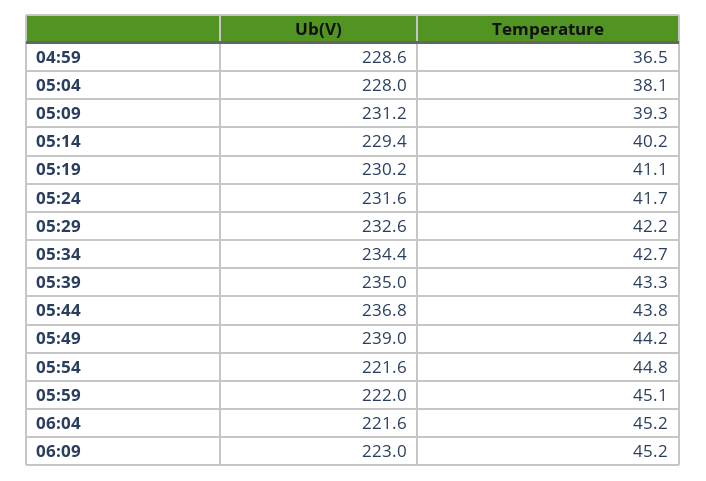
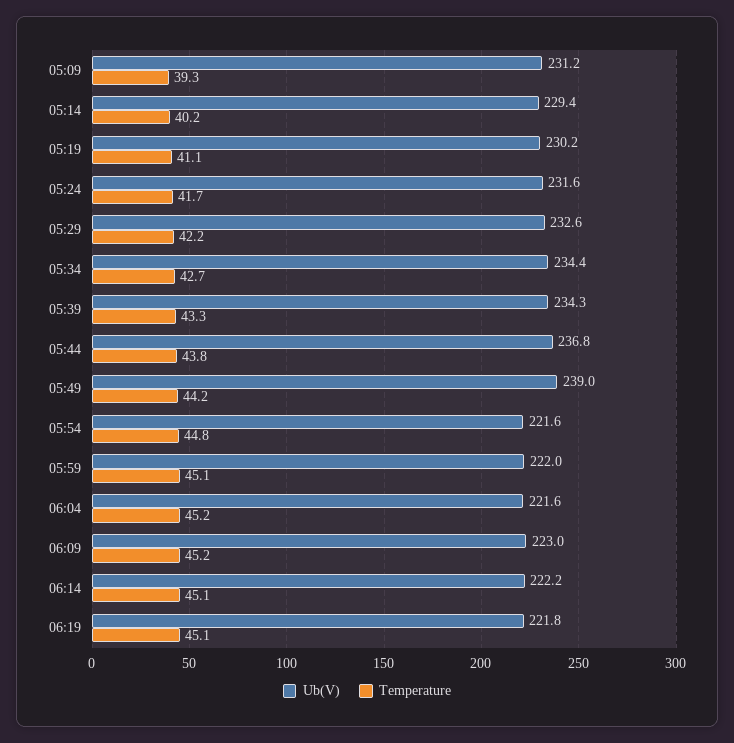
Ub(V), 04:59: 228.6 -> none
Temperature, 04:59: 36.5 -> none
Ub(V), 05:04: 228 -> none
Temperature, 05:04: 38.1 -> none
Ub(V), 05:39: 235 -> 234.3
Ub(V), 06:14: none -> 222.2
Temperature, 06:14: none -> 45.1
Ub(V), 06:19: none -> 221.8
Temperature, 06:19: none -> 45.1

